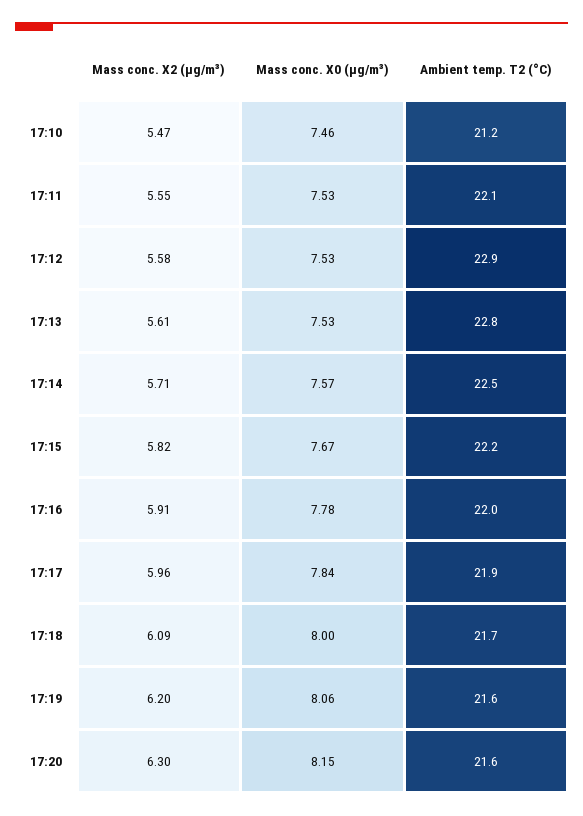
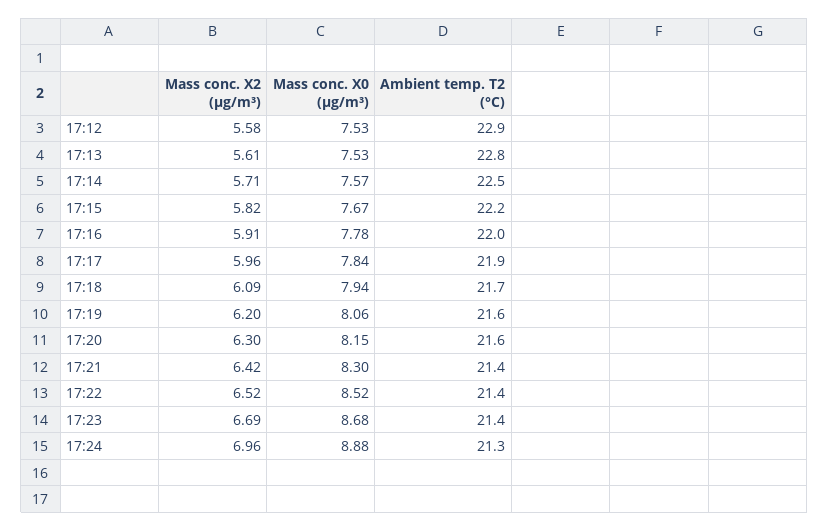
Mass conc. X2 (μg/m³), 17:10: 5.47 -> none
Mass conc. X0 (μg/m³), 17:10: 7.46 -> none
Ambient temp. T2 (°C), 17:10: 21.2 -> none
Mass conc. X2 (μg/m³), 17:11: 5.55 -> none
Mass conc. X0 (μg/m³), 17:11: 7.53 -> none
Ambient temp. T2 (°C), 17:11: 22.1 -> none
Mass conc. X0 (μg/m³), 17:18: 8 -> 7.94
Mass conc. X2 (μg/m³), 17:21: none -> 6.42
Mass conc. X0 (μg/m³), 17:21: none -> 8.3
Ambient temp. T2 (°C), 17:21: none -> 21.4
Mass conc. X2 (μg/m³), 17:22: none -> 6.52
Mass conc. X0 (μg/m³), 17:22: none -> 8.52
Ambient temp. T2 (°C), 17:22: none -> 21.4
Mass conc. X2 (μg/m³), 17:23: none -> 6.69
Mass conc. X0 (μg/m³), 17:23: none -> 8.68
Ambient temp. T2 (°C), 17:23: none -> 21.4
Mass conc. X2 (μg/m³), 17:24: none -> 6.96
Mass conc. X0 (μg/m³), 17:24: none -> 8.88
Ambient temp. T2 (°C), 17:24: none -> 21.3

